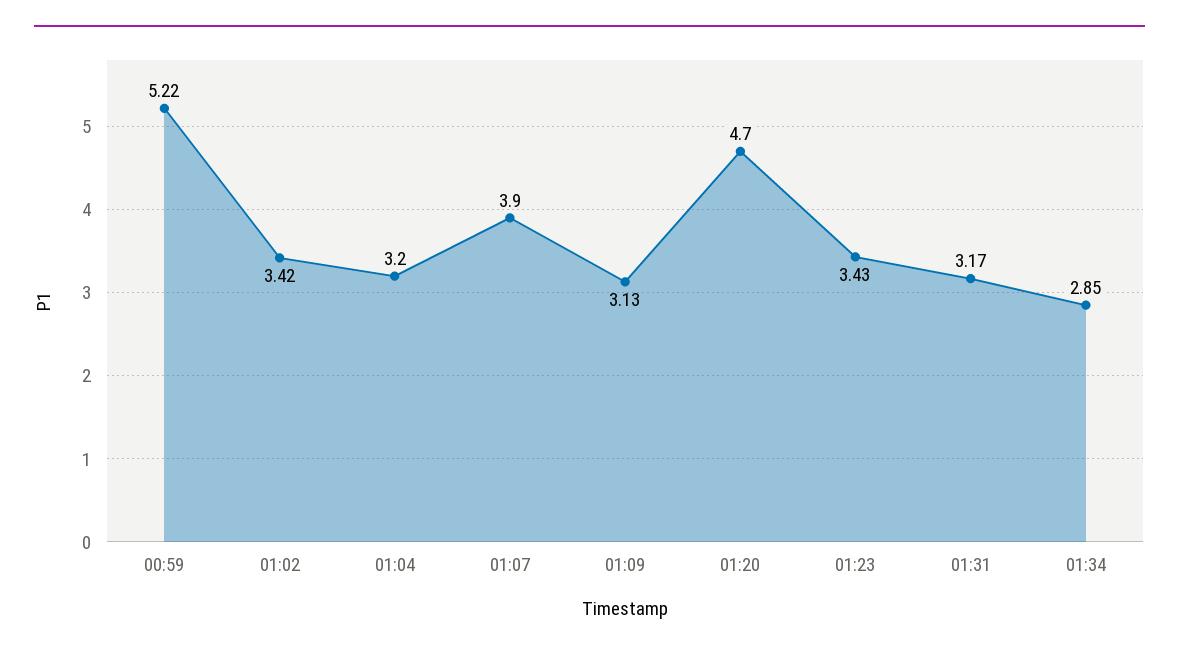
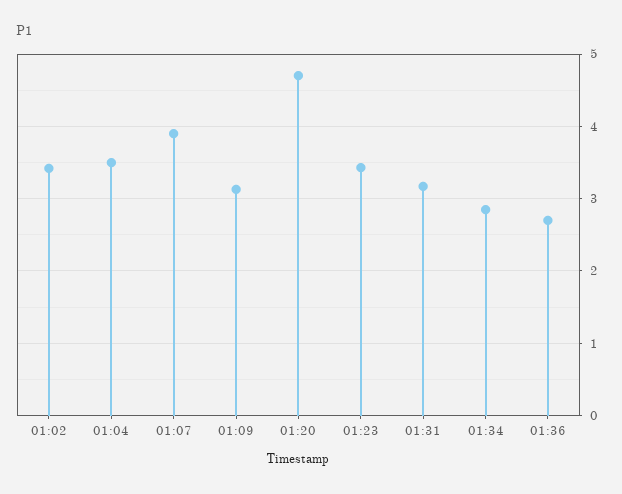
00:59: 5.22 -> none
01:04: 3.2 -> 3.5
01:36: none -> 2.7

